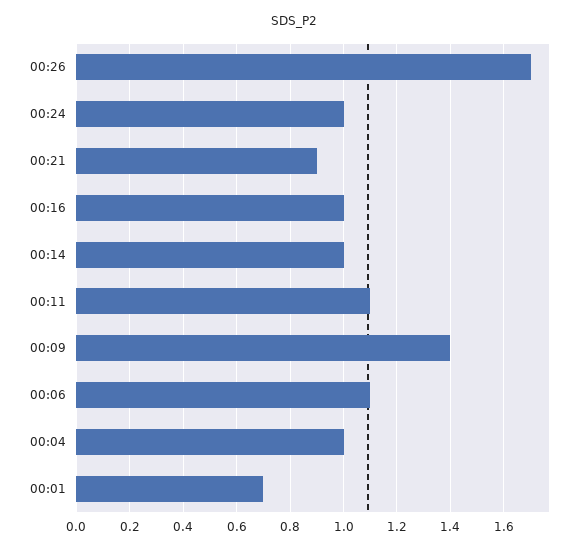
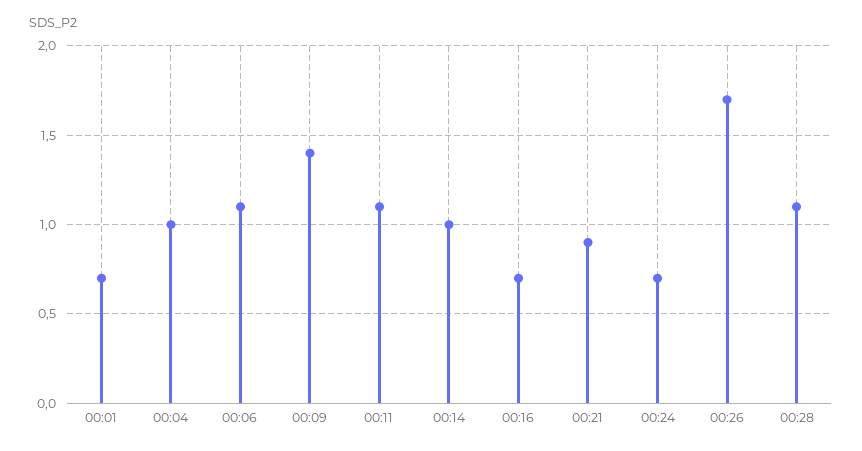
00:24: 1 -> 0.7
00:16: 1 -> 0.7
00:28: none -> 1.1

